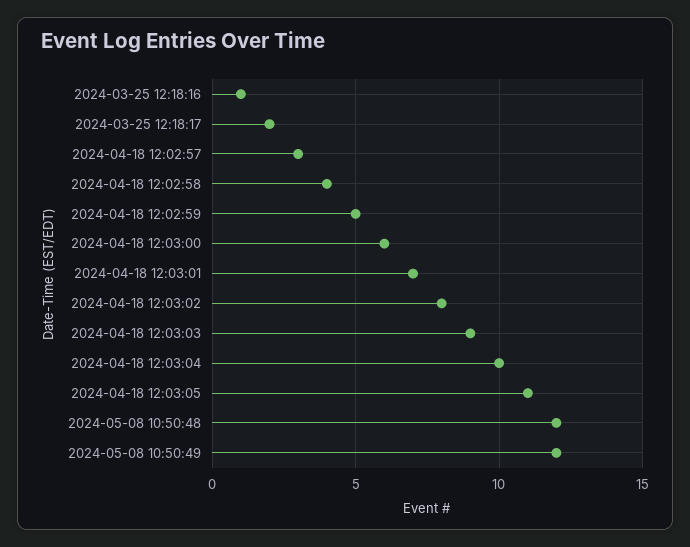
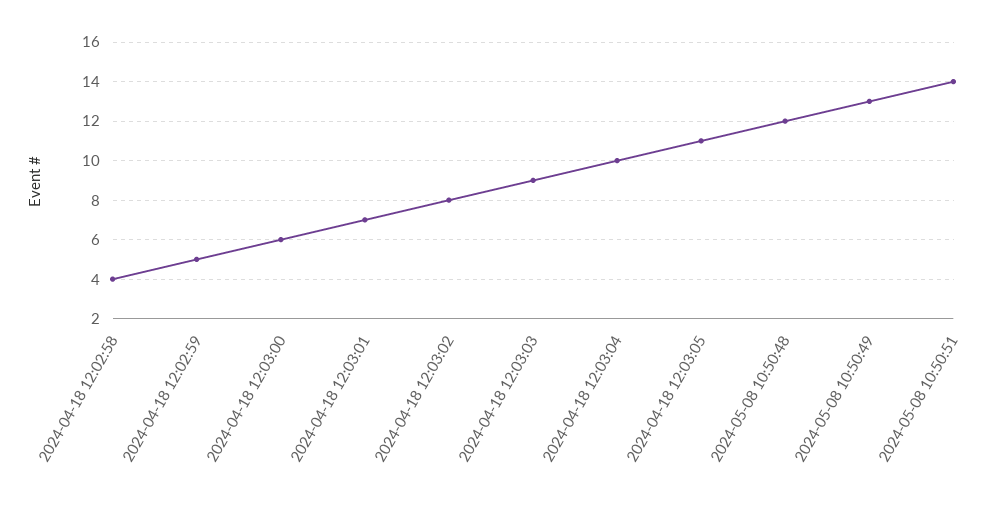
2024-03-25 12:18:16: 1 -> none
2024-03-25 12:18:17: 2 -> none
2024-04-18 12:02:57: 3 -> none
2024-05-08 10:50:49: 12 -> 13
2024-05-08 10:50:51: none -> 14

